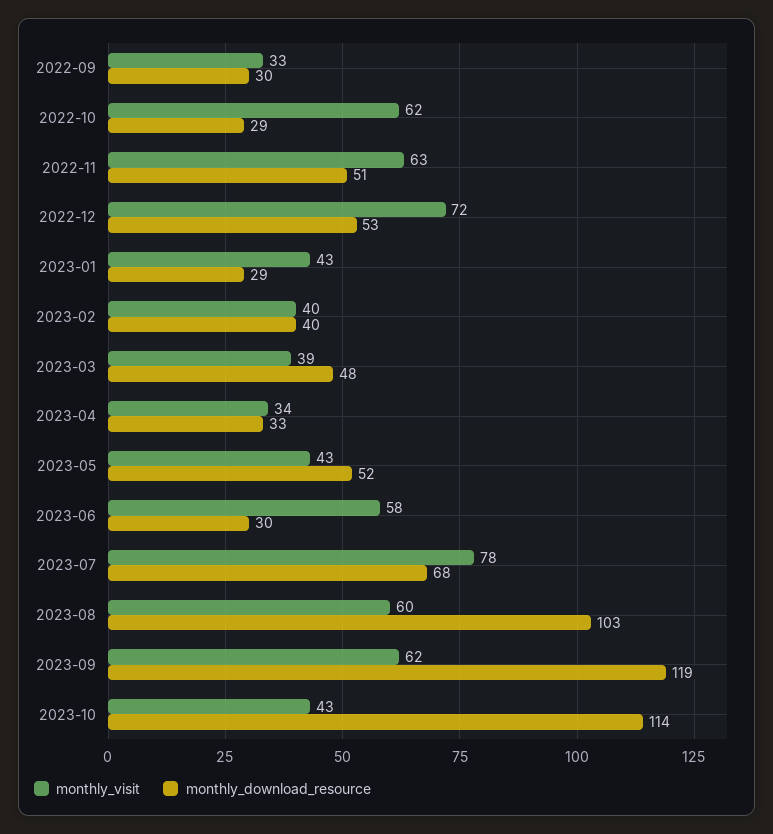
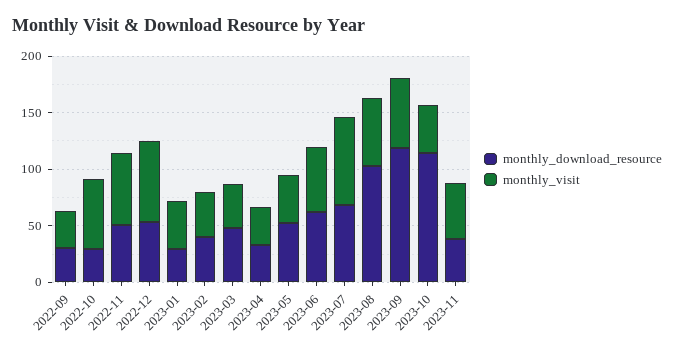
monthly_download_resource, 2023-06: 30 -> 60
monthly_download_resource, 2023-11: none -> 40
monthly_visit, 2023-11: none -> 50

